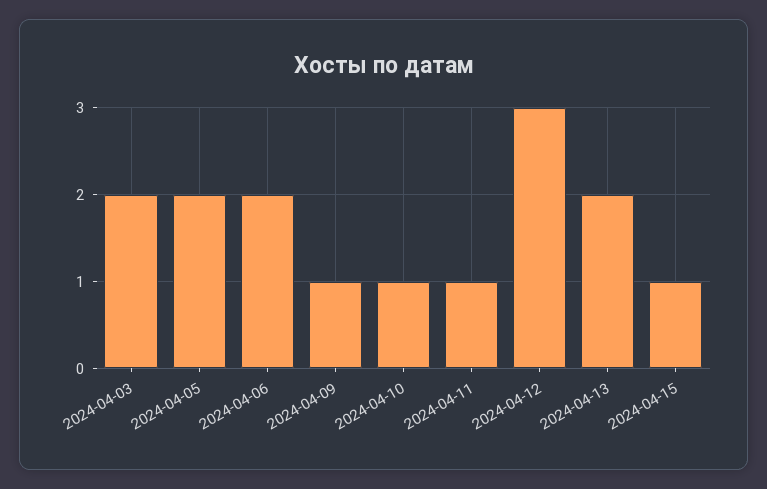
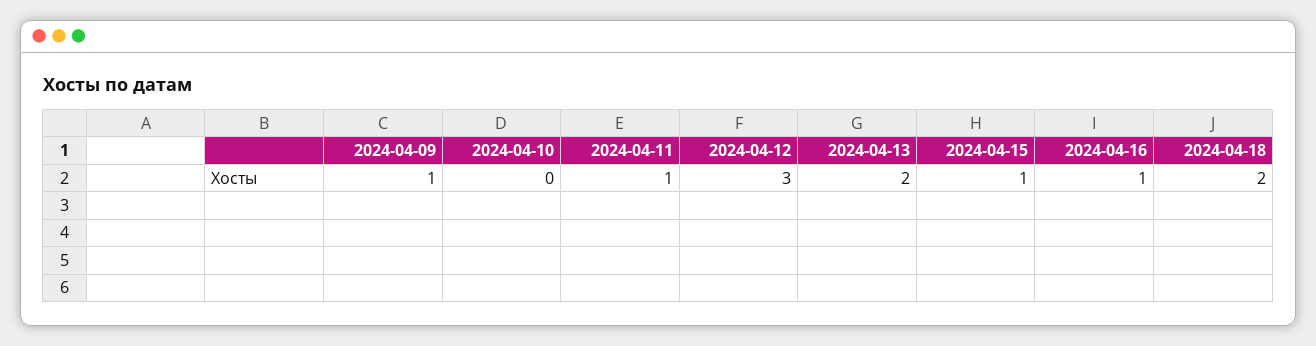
2024-04-03: 2 -> none
2024-04-05: 2 -> none
2024-04-06: 2 -> none
2024-04-10: 1 -> 0
2024-04-16: none -> 1
2024-04-18: none -> 2

